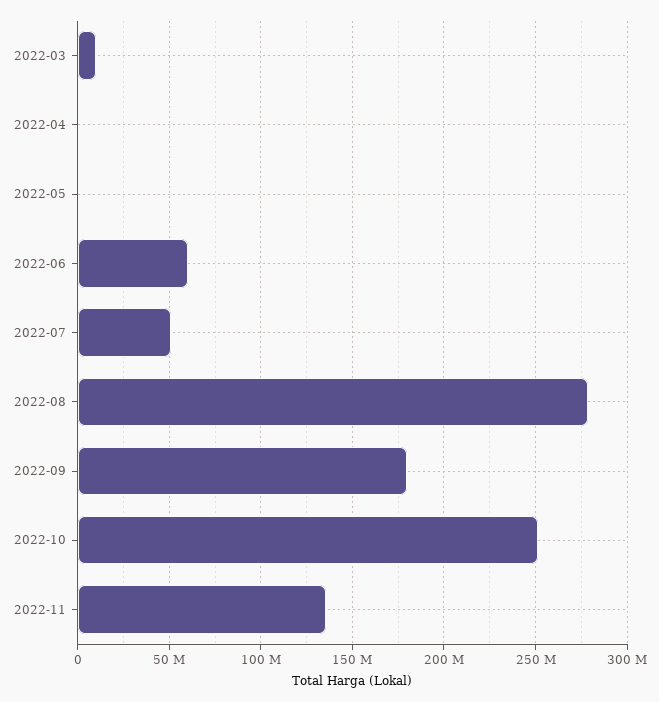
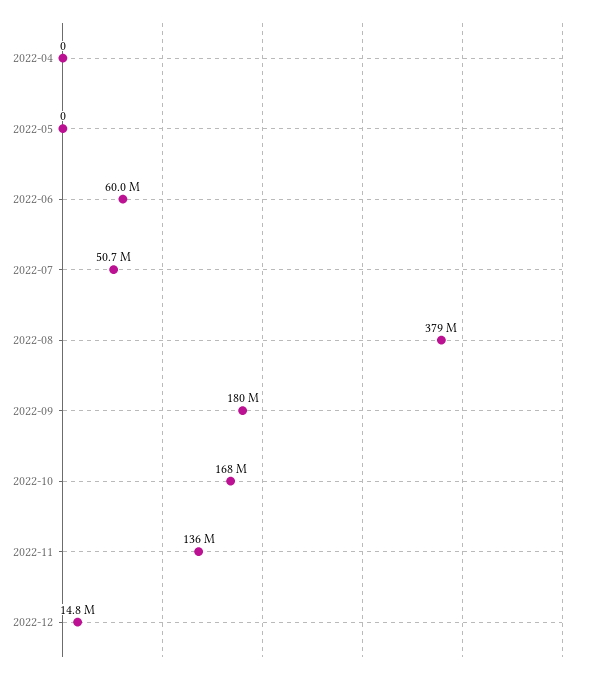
2022-03: 10000000 -> none
2022-08: 280000000 -> 379000000
2022-10: 250000000 -> 168000000
2022-12: none -> 14800000

